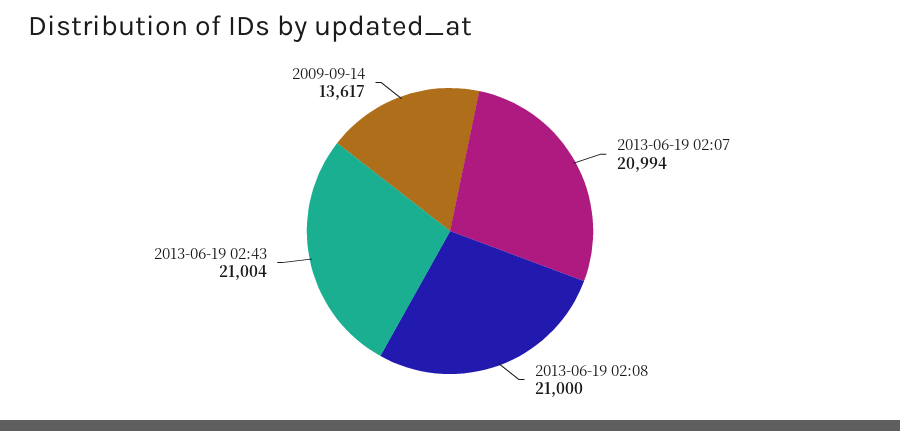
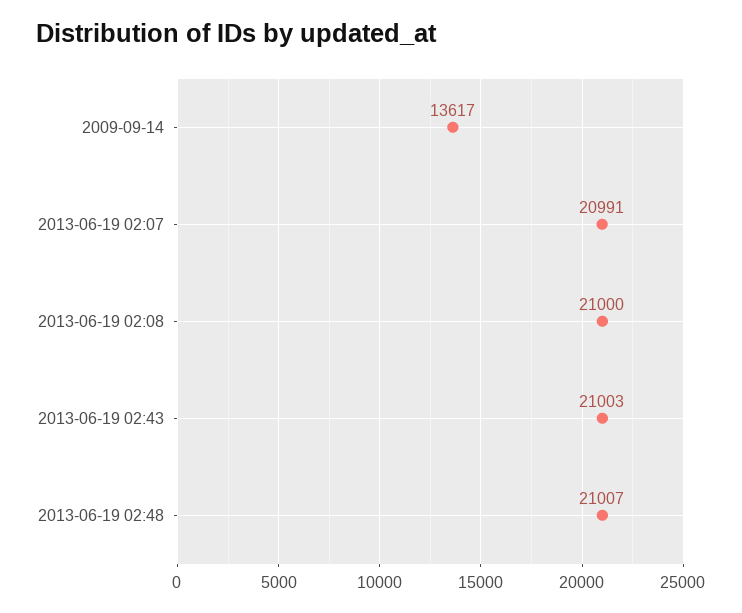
2013-06-19 02:07: 20994 -> 20991
2013-06-19 02:43: 21004 -> 21003
2013-06-19 02:48: none -> 21007

